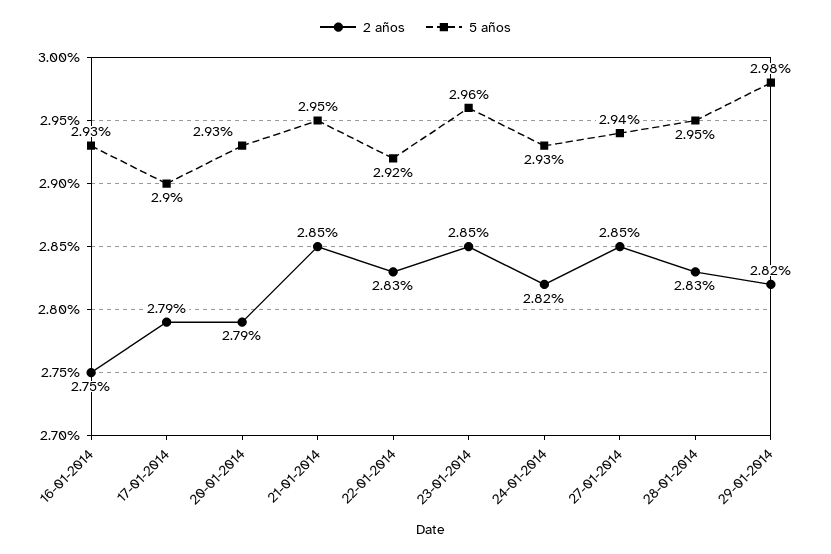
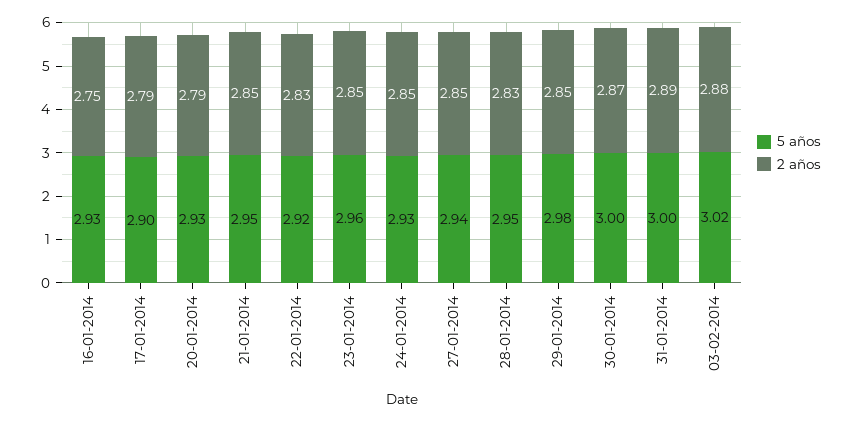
2 años, 24-01-2014: 2.82 -> 2.85
2 años, 29-01-2014: 2.82 -> 2.85
5 años, 30-01-2014: none -> 3
2 años, 30-01-2014: none -> 2.87
5 años, 31-01-2014: none -> 3
2 años, 31-01-2014: none -> 2.89
5 años, 03-02-2014: none -> 3.02
2 años, 03-02-2014: none -> 2.88

